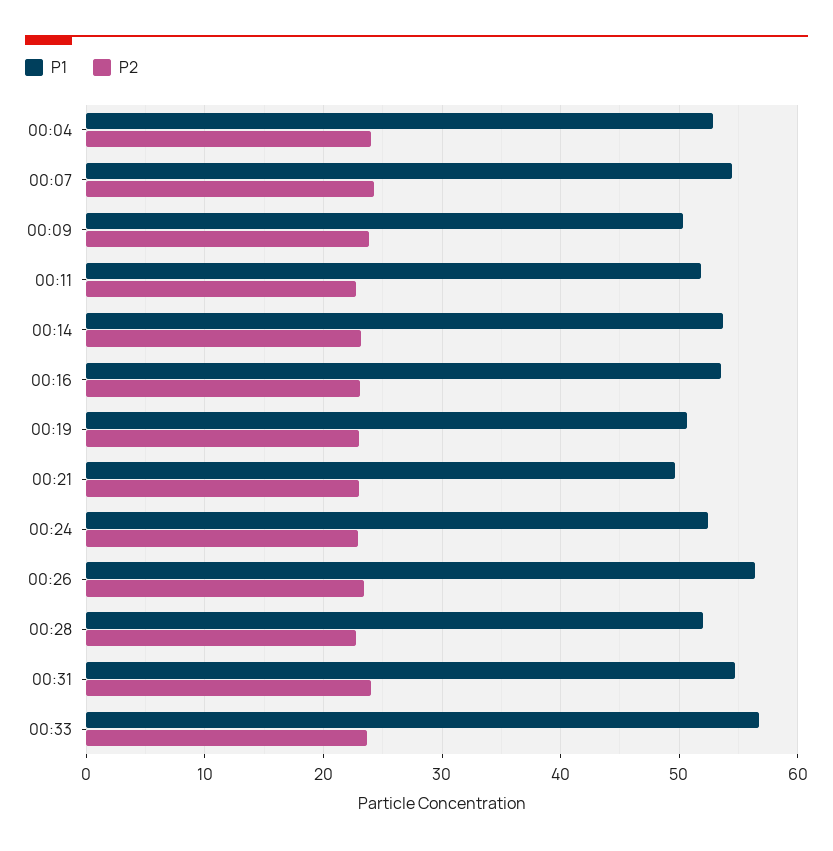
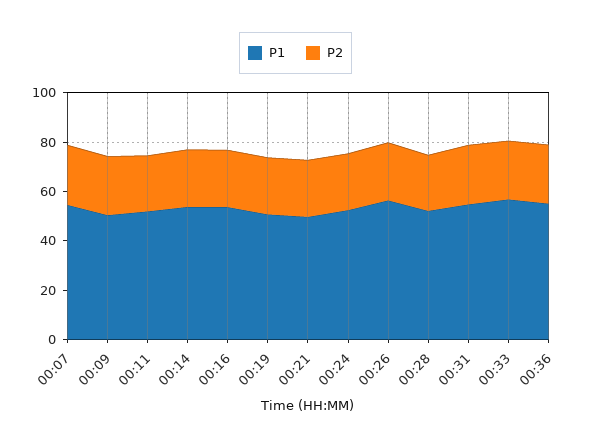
P1, 00:04: 53 -> none
P2, 00:04: 24 -> none
P1, 00:36: none -> 55
P2, 00:36: none -> 25

